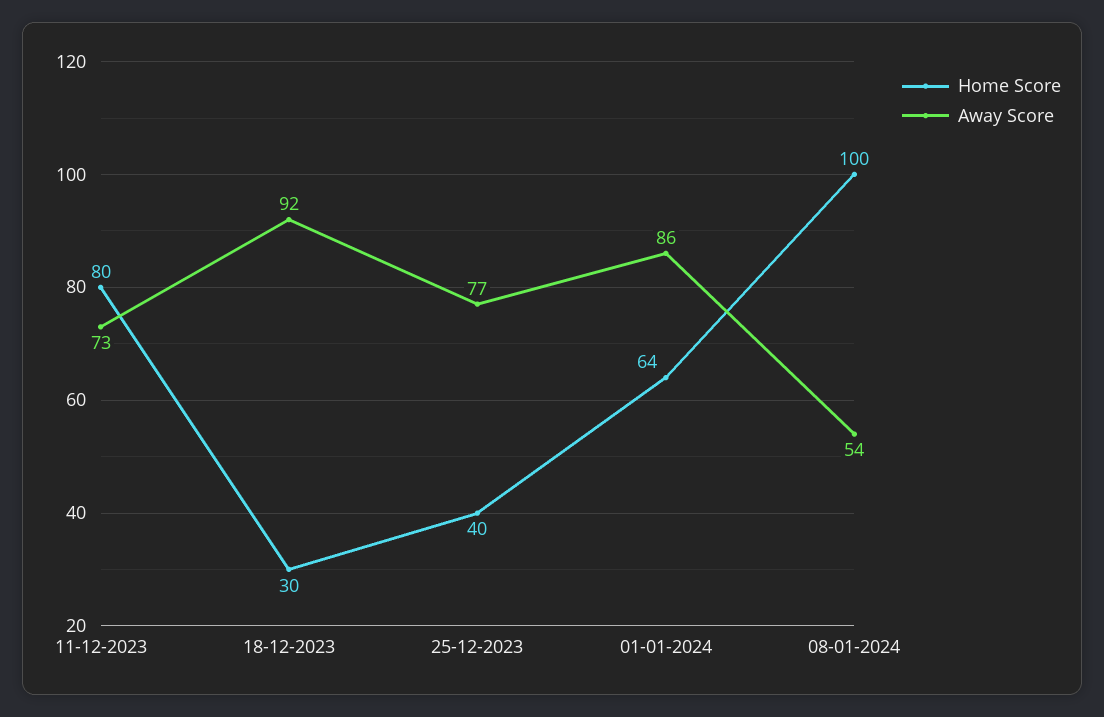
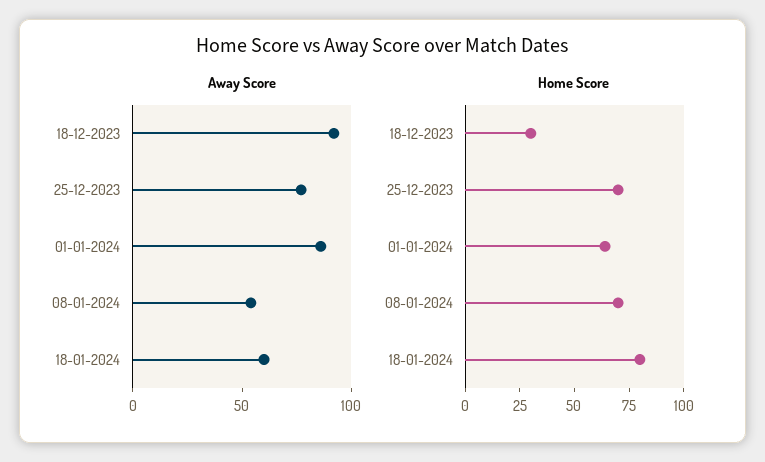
Home Score, 11-12-2023: 80 -> none
Away Score, 11-12-2023: 73 -> none
Home Score, 25-12-2023: 40 -> 70
Home Score, 08-01-2024: 100 -> 70
Away Score, 18-01-2024: none -> 60
Home Score, 18-01-2024: none -> 80

